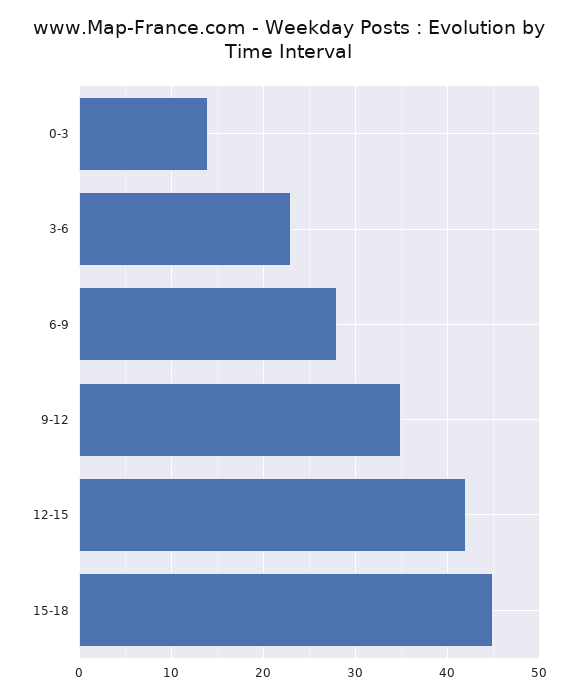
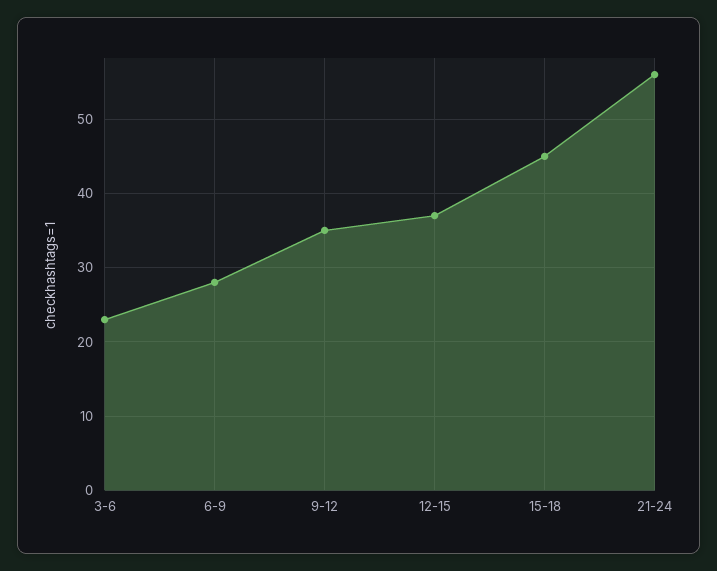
0-3: 14 -> none
12-15: 42 -> 37
21-24: none -> 56

